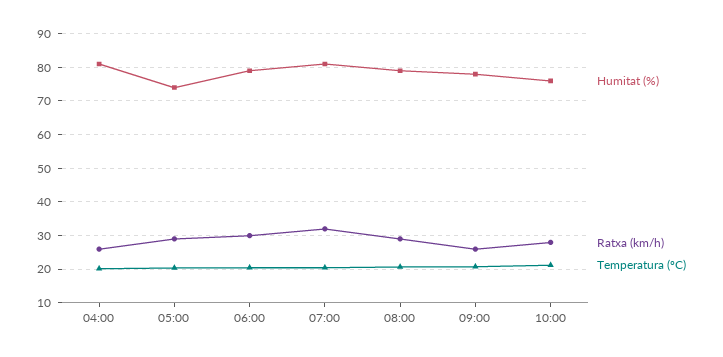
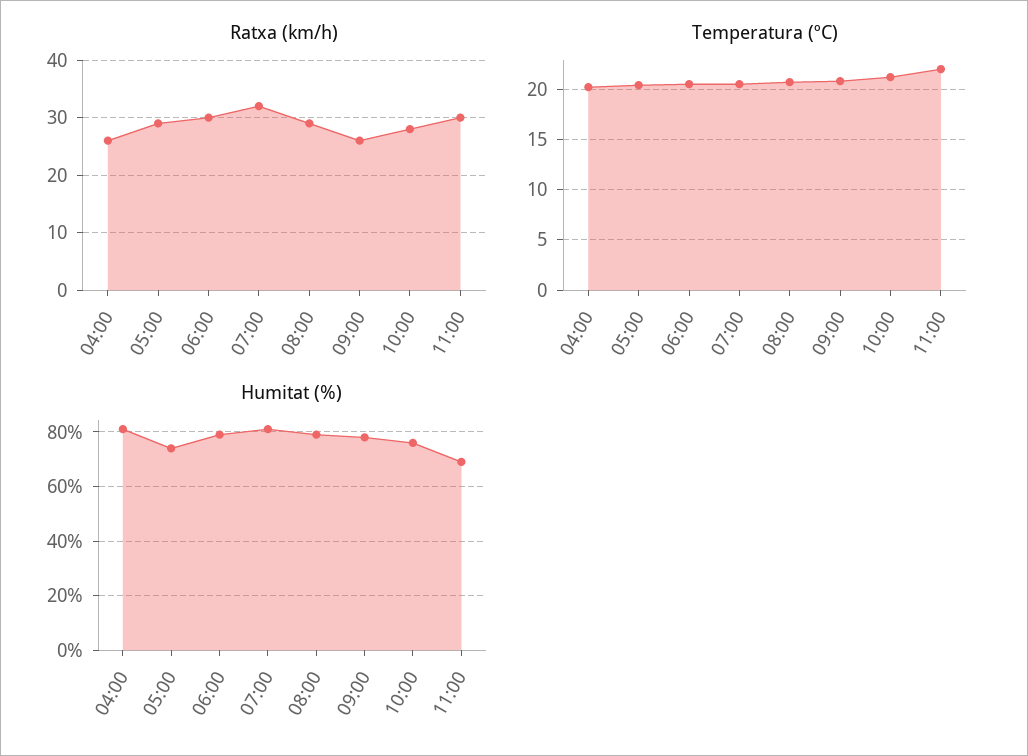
Ratxa (km/h), 11:00: none -> 30
Temperatura (ºC), 11:00: none -> 22
Humitat (%), 11:00: none -> 70

